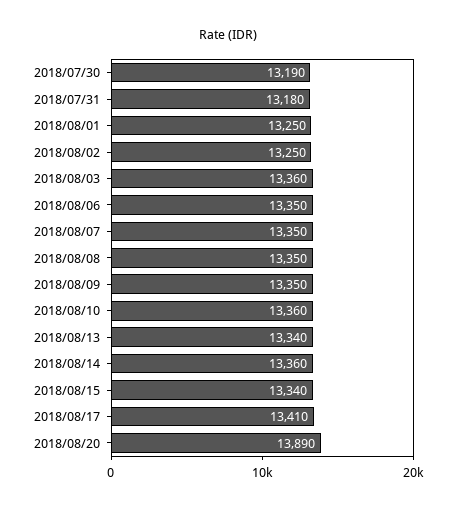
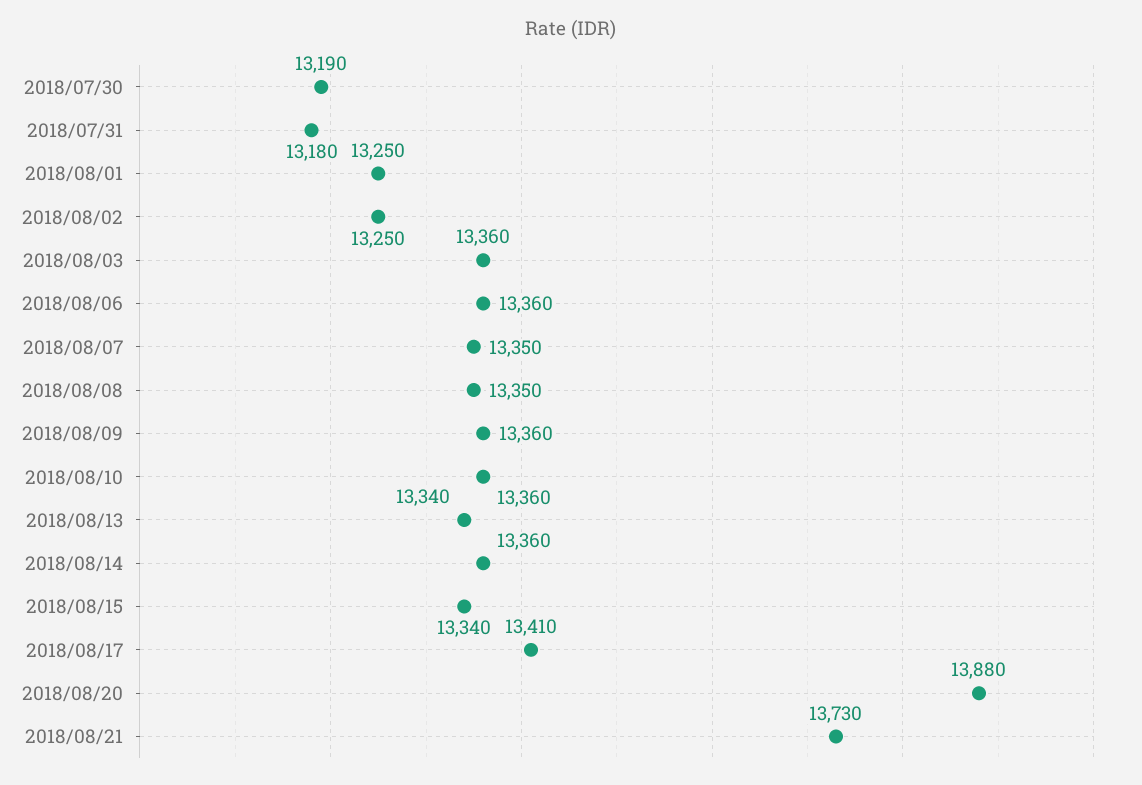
2018/08/06: 13350 -> 13360
2018/08/09: 13350 -> 13360
2018/08/20: 13890 -> 13880
2018/08/21: none -> 13730

